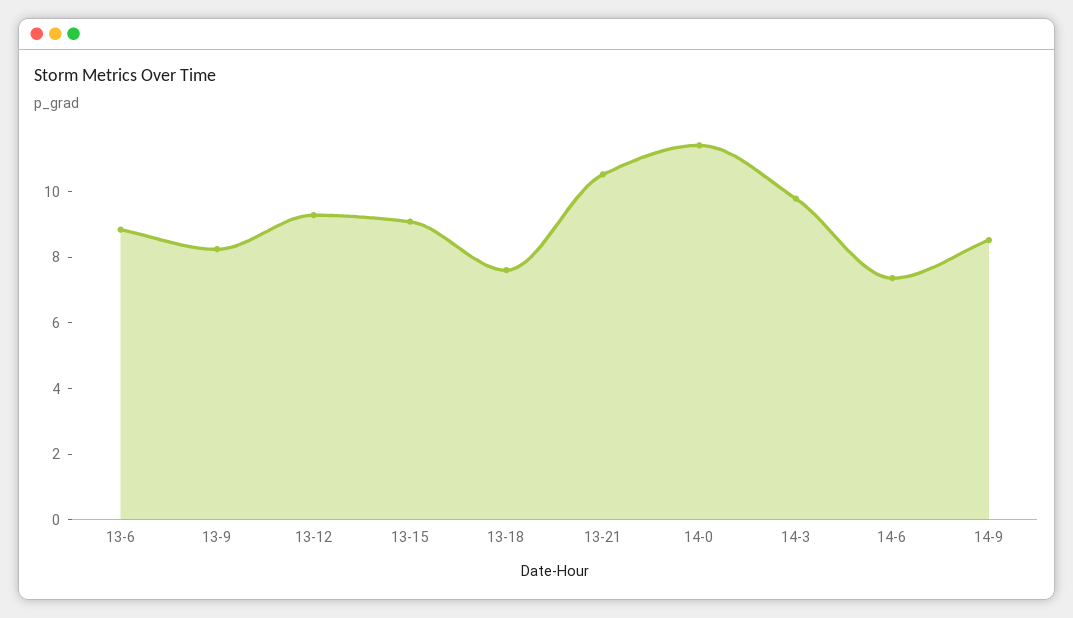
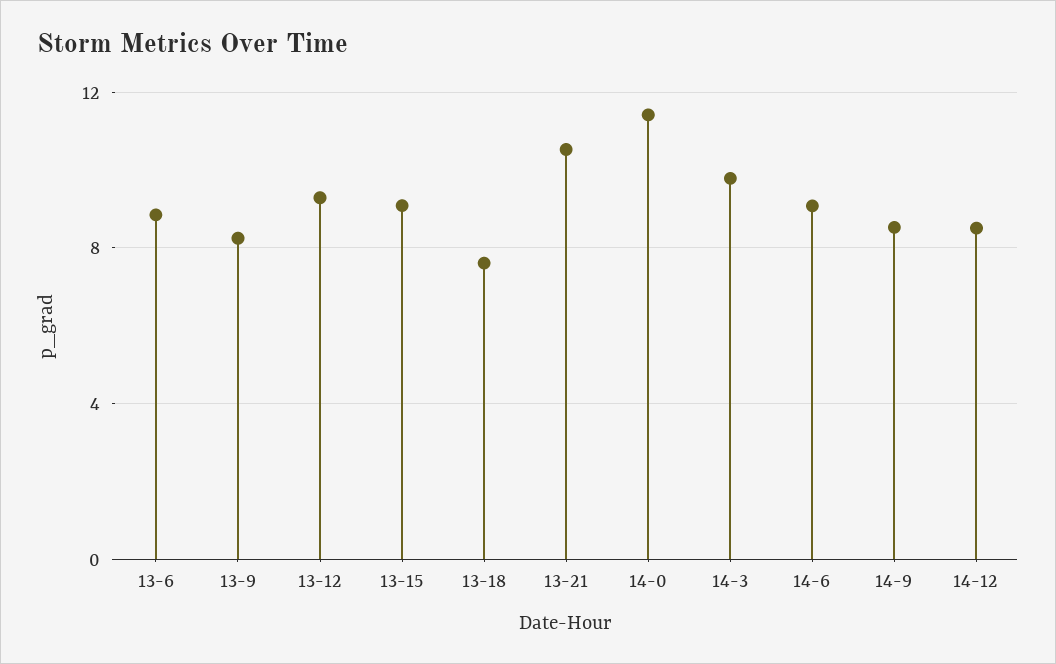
14-6: 7.5 -> 9
14-12: none -> 8.5

